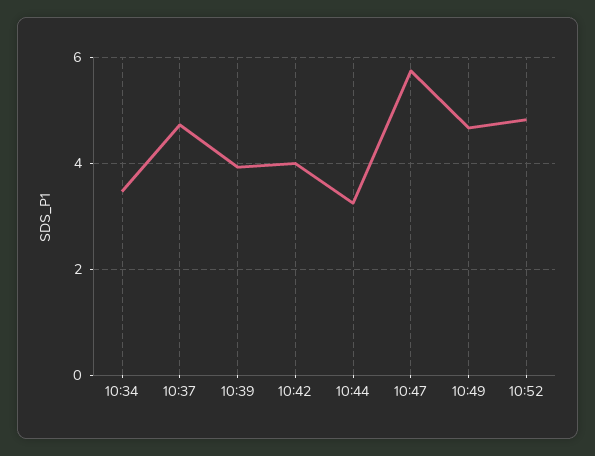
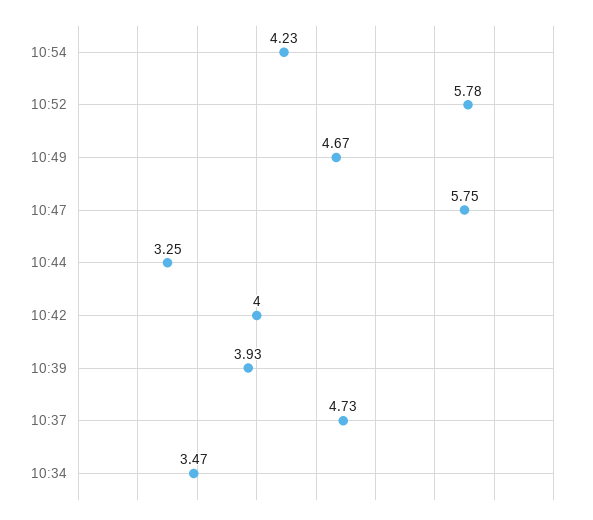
10:52: 4.8 -> 5.78
10:54: none -> 4.23

